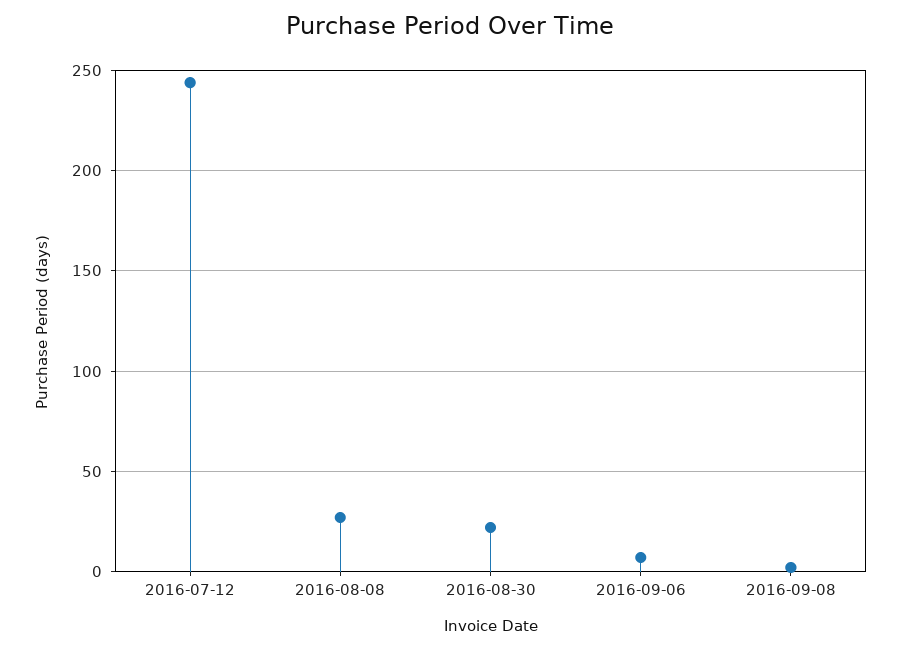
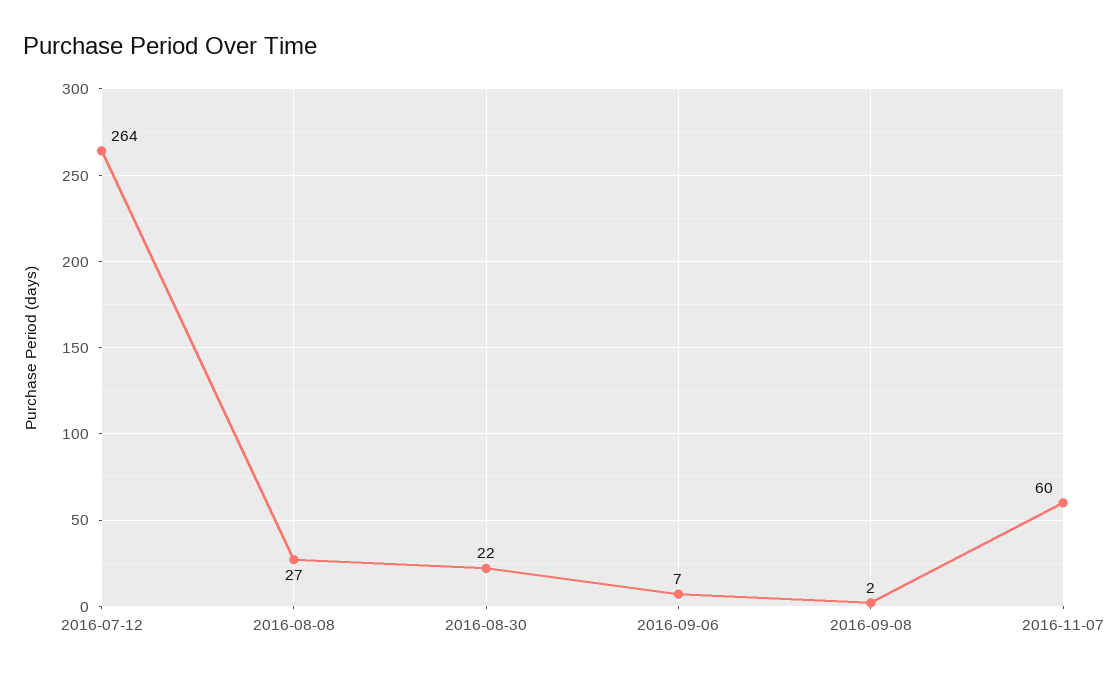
2016-07-12: 245 -> 264
2016-11-07: none -> 60

